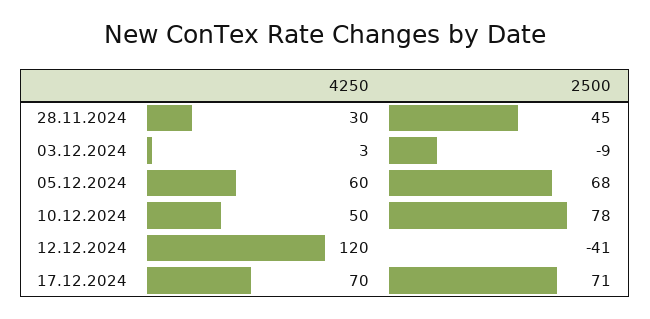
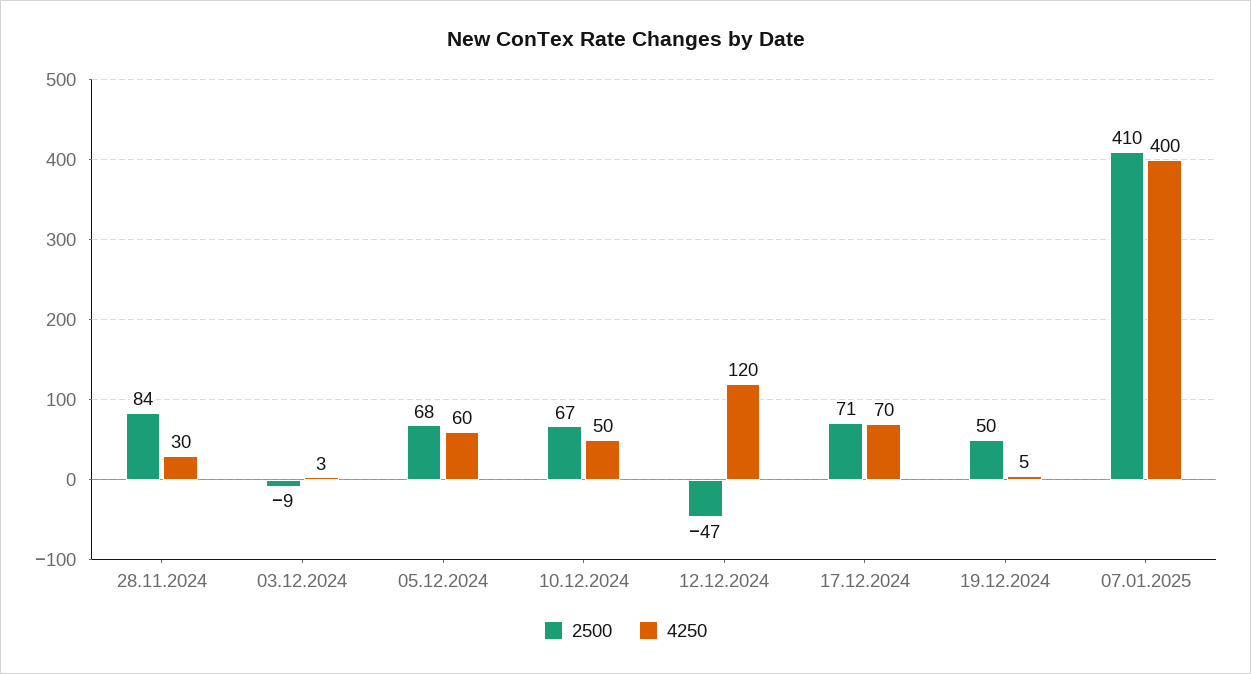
2500, 28.11.2024: 45 -> 84
2500, 10.12.2024: 78 -> 67
2500, 12.12.2024: -41 -> -47
2500, 19.12.2024: none -> 50
4250, 19.12.2024: none -> 5
2500, 07.01.2025: none -> 410
4250, 07.01.2025: none -> 400

